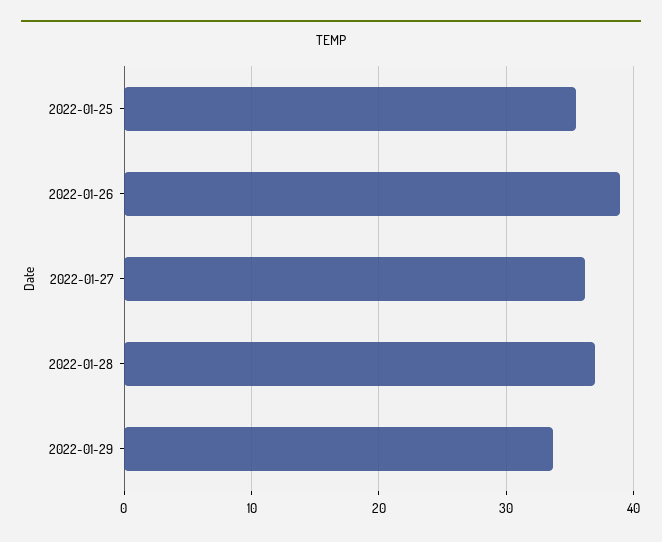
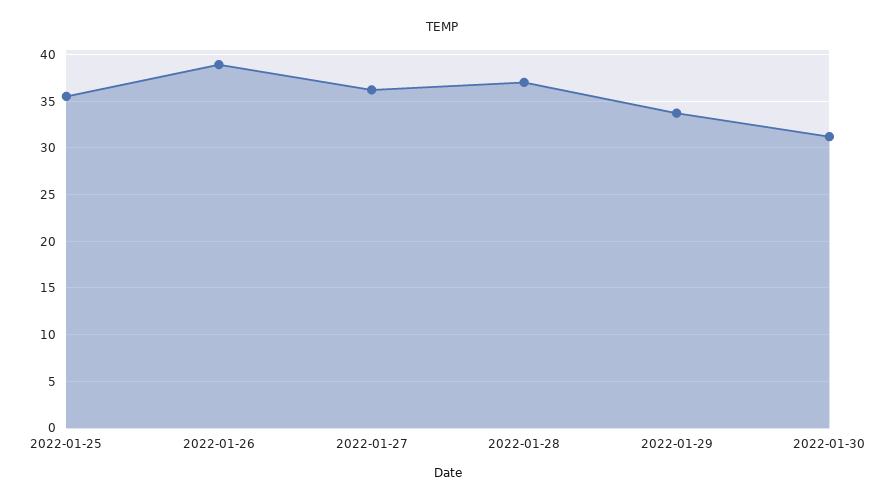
2022-01-30: none -> 31

